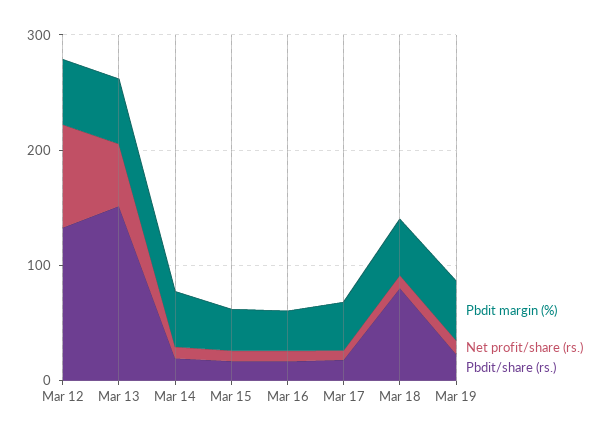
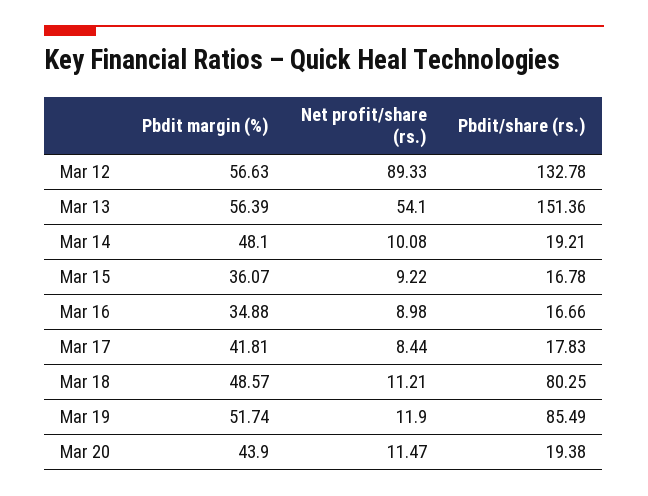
Pbdit/share (rs.), Mar 19: 20 -> 85.49
Pbdit margin (%), Mar 20: none -> 43.9
Net profit/share (rs.), Mar 20: none -> 11.47
Pbdit/share (rs.), Mar 20: none -> 19.38

